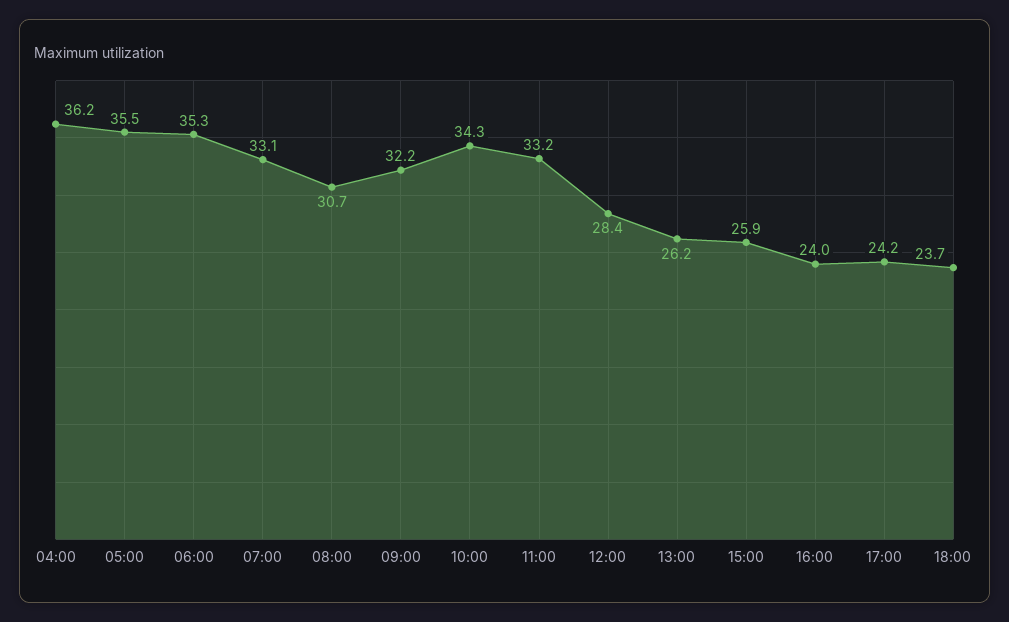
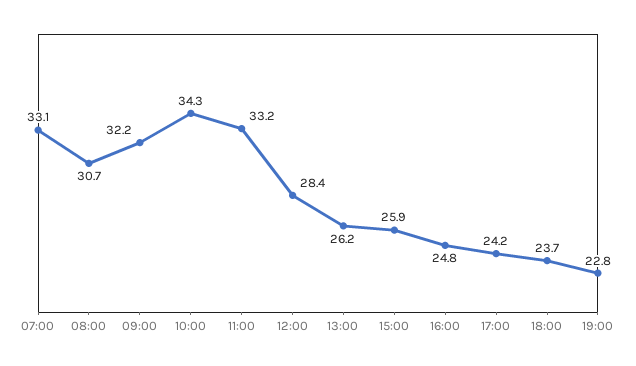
04:00: 36.2 -> none
05:00: 35.5 -> none
06:00: 35.3 -> none
16:00: 24 -> 24.8
19:00: none -> 22.8

